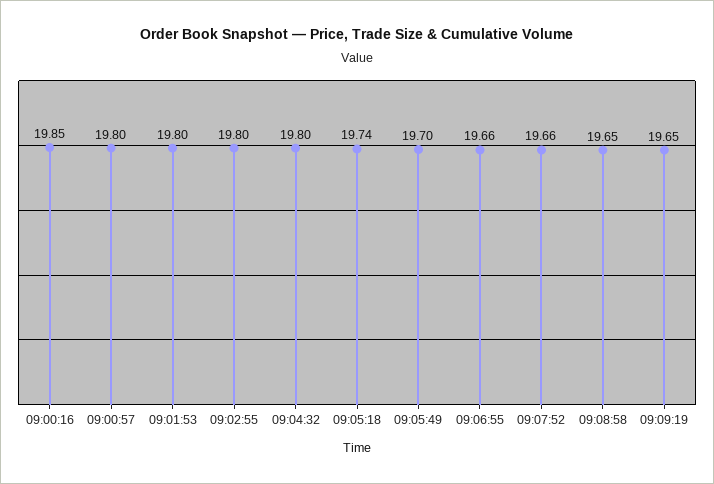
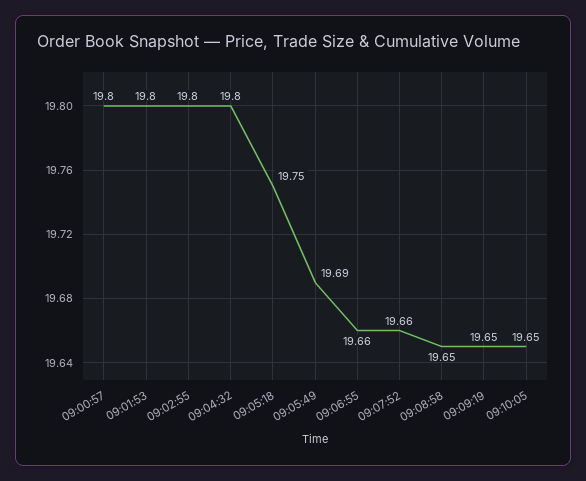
09:00:16: 19.85 -> none
09:05:18: 19.74 -> 19.75
09:05:49: 19.7 -> 19.69
09:10:05: none -> 19.65

